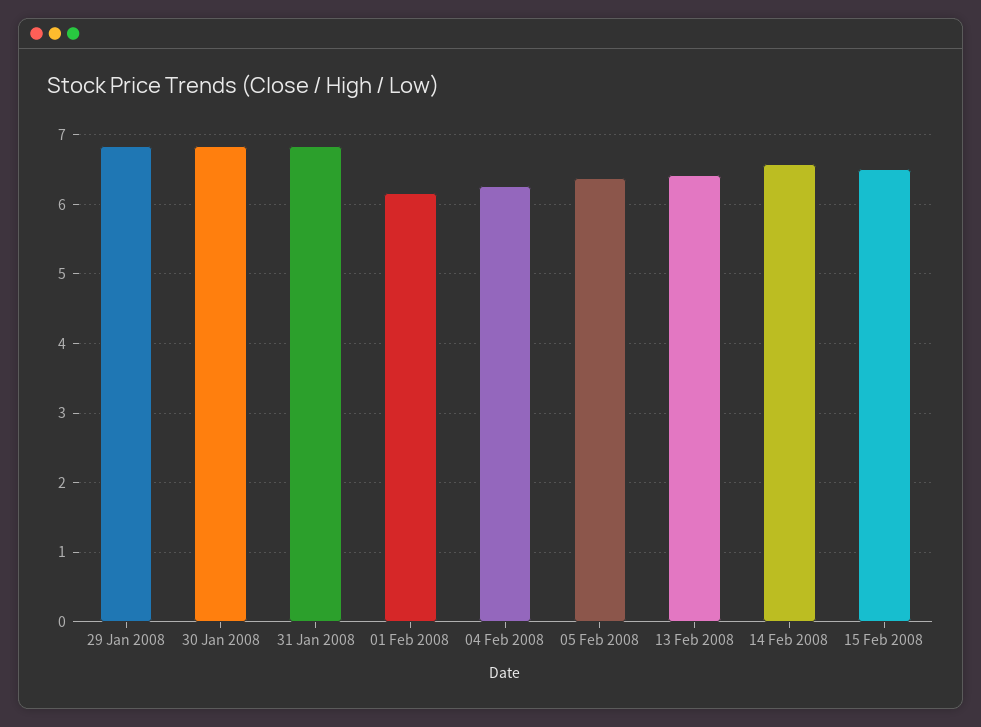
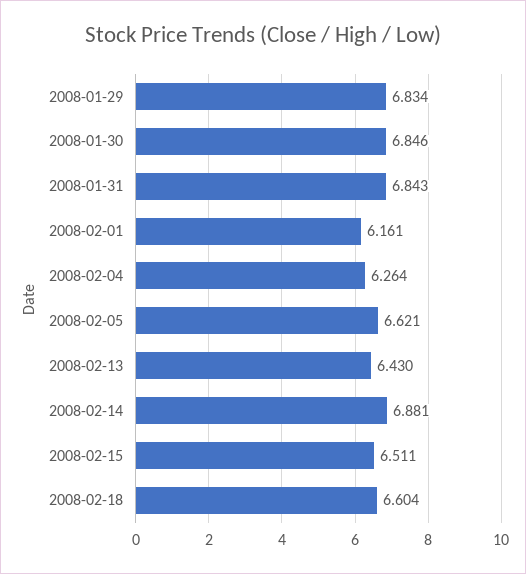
05 Feb 2008: 6.4 -> 6.621
14 Feb 2008: 6.6 -> 6.881
2008-02-18: none -> 6.604

